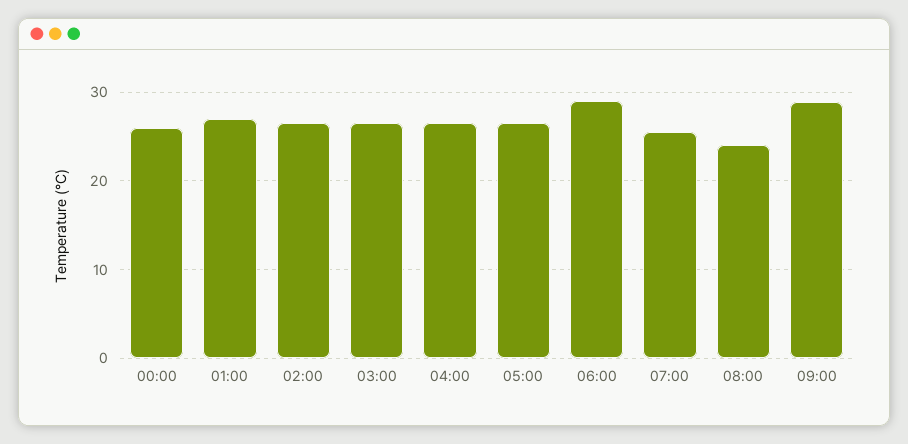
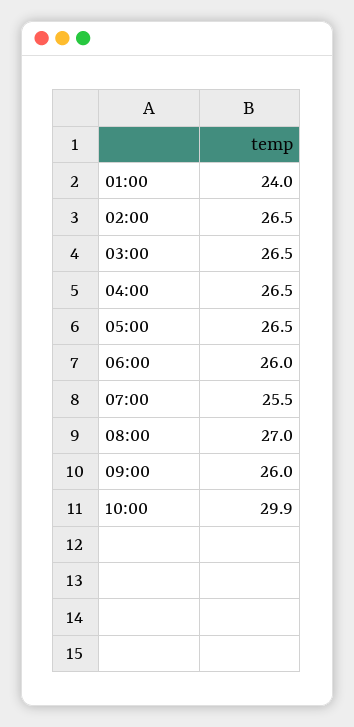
00:00: 26 -> none
01:00: 27 -> 24
06:00: 29 -> 26
08:00: 24 -> 27
09:00: 29 -> 26
10:00: none -> 29.9

